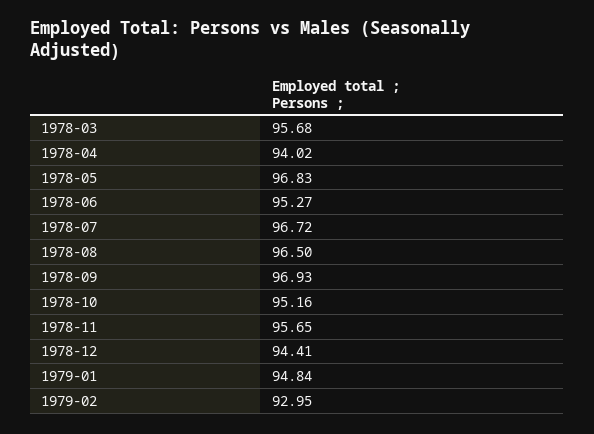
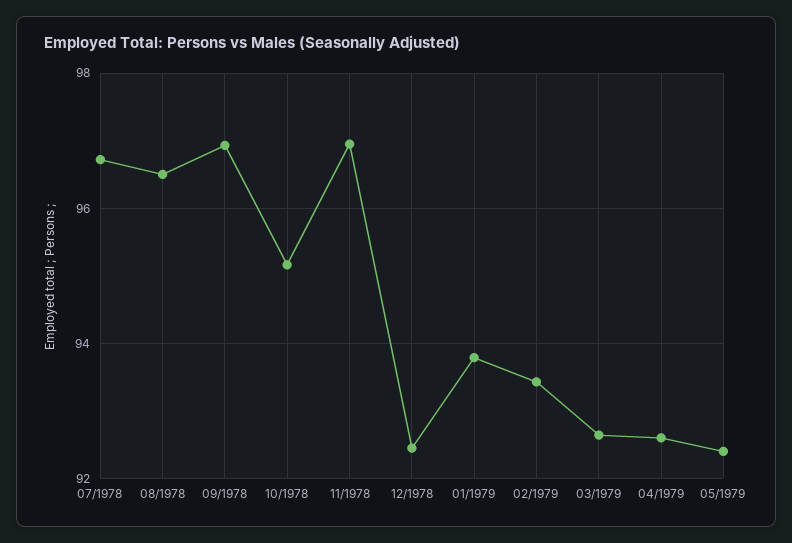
1978-03: 95.68 -> none
1978-04: 94.02 -> none
1978-05: 96.83 -> none
1978-06: 95.27 -> none
1978-11: 95.65 -> 97
1978-12: 94.41 -> 92.4
1979-01: 94.84 -> 93.8
1979-02: 92.95 -> 93.4
03/1979: none -> 92.6
04/1979: none -> 92.6
05/1979: none -> 92.4

